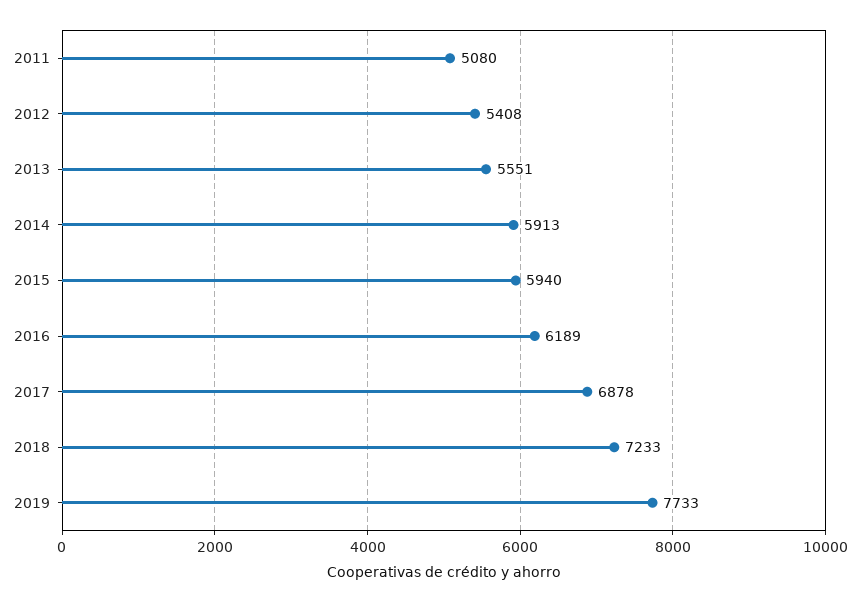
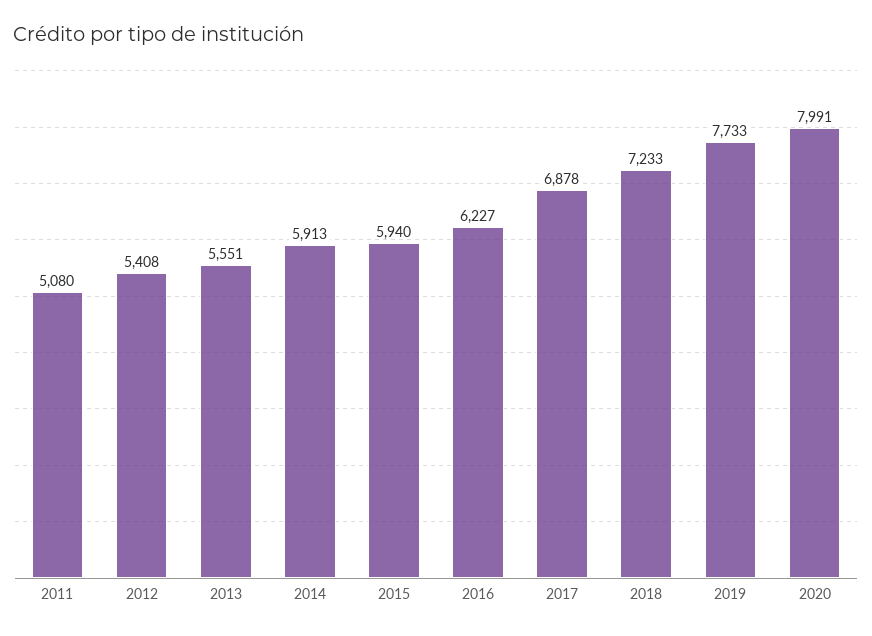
2016: 6189 -> 6227
2020: none -> 7991

